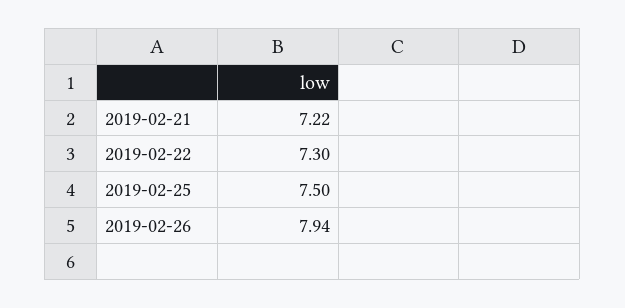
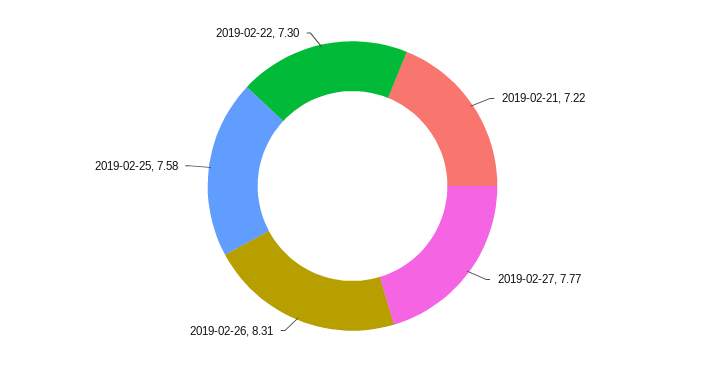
2019-02-25: 7.5 -> 7.58
2019-02-26: 7.94 -> 8.31
2019-02-27: none -> 7.77

